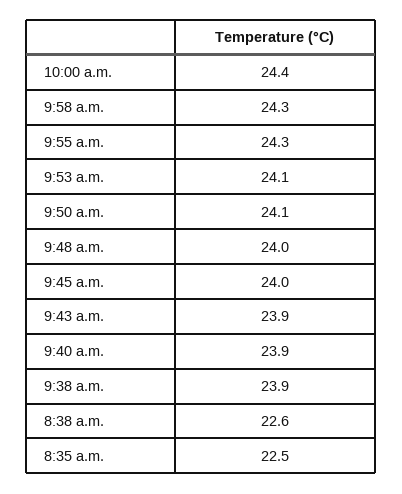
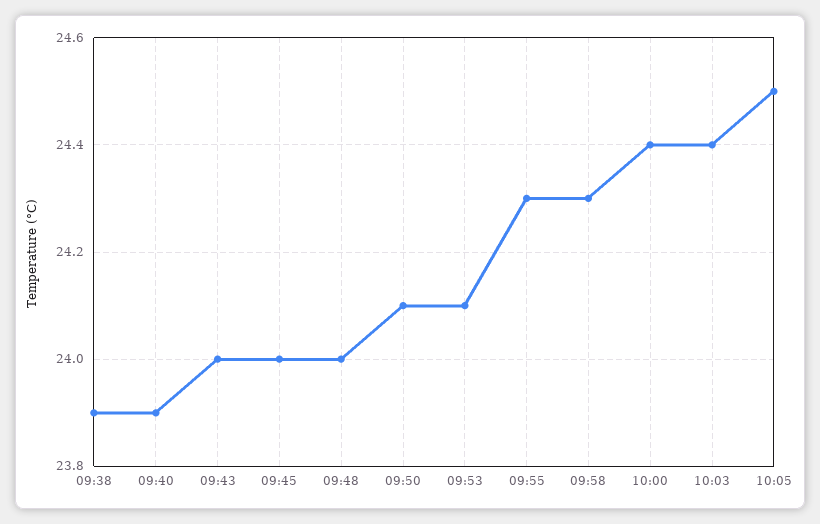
9:43 a.m.: 23.9 -> 24
8:38 a.m.: 22.6 -> none
8:35 a.m.: 22.5 -> none
10:03: none -> 24.4
10:05: none -> 24.5

